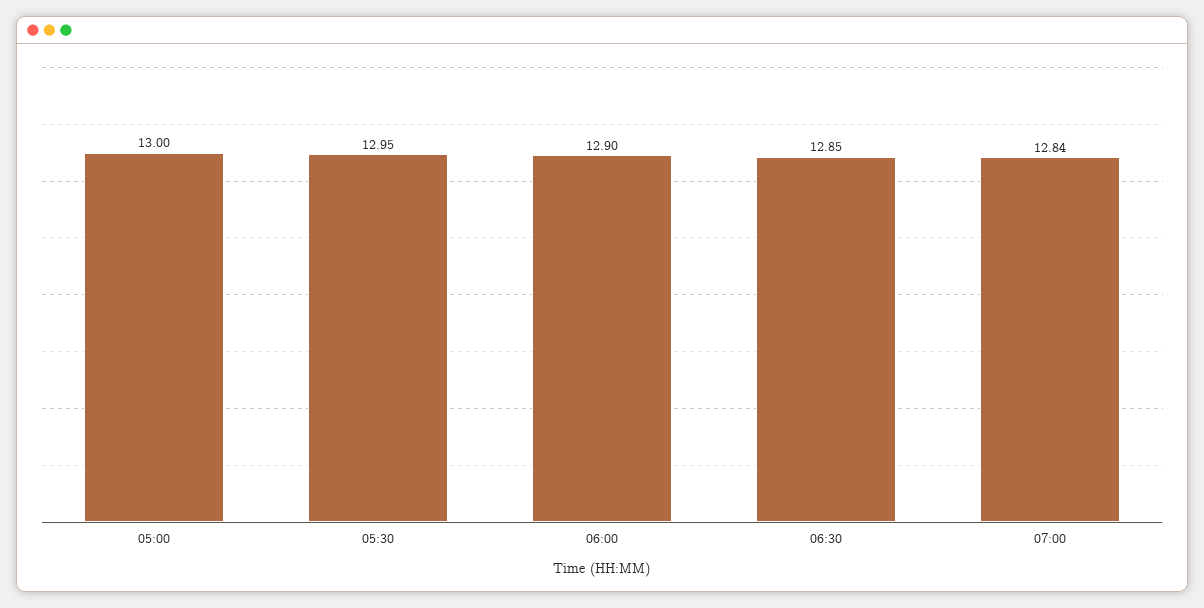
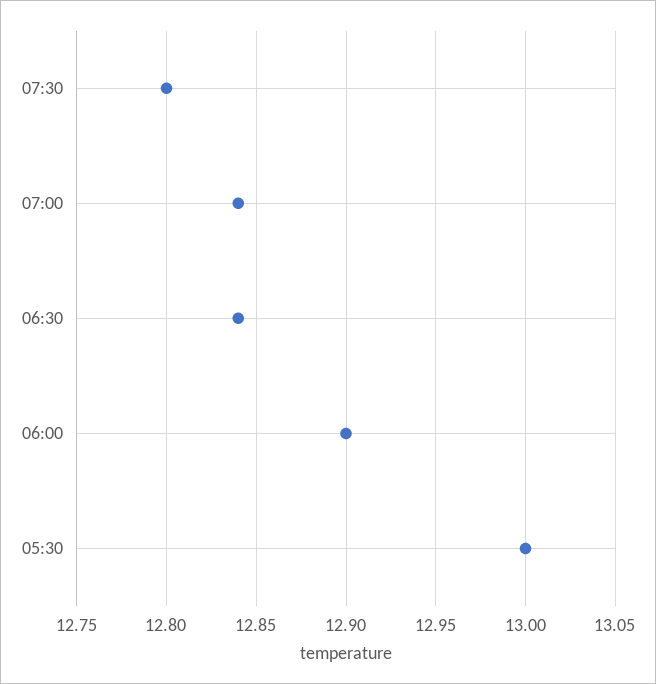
05:00: 13 -> none
05:30: 12.95 -> 13
06:30: 12.85 -> 12.84
07:30: none -> 12.8

